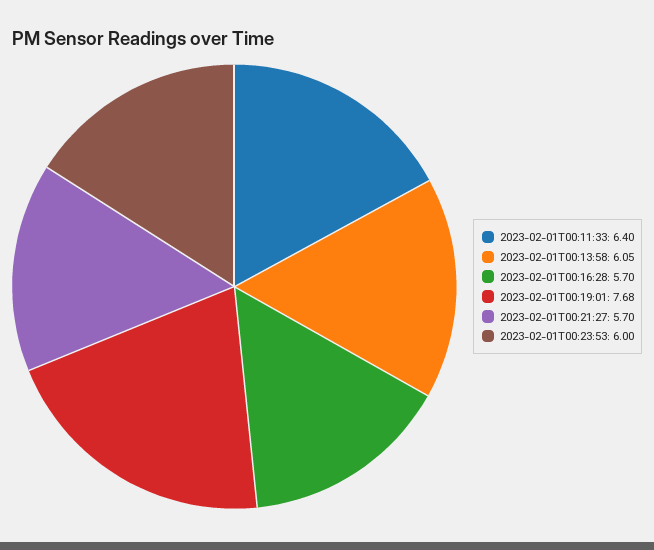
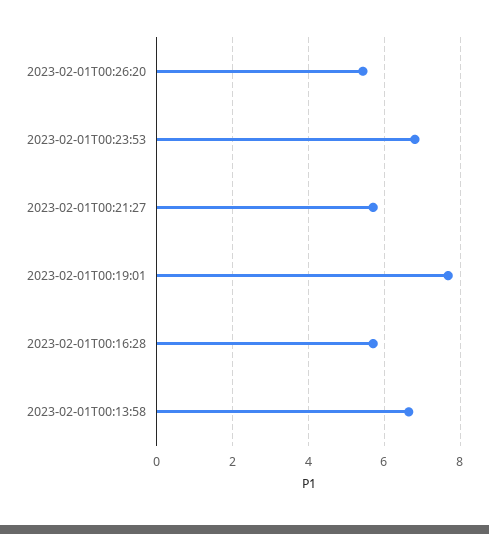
2023-02-01T00:11:33: 6.4 -> none
2023-02-01T00:13:58: 6.05 -> 6.6
2023-02-01T00:23:53: 6 -> 6.8
2023-02-01T00:26:20: none -> 5.4

